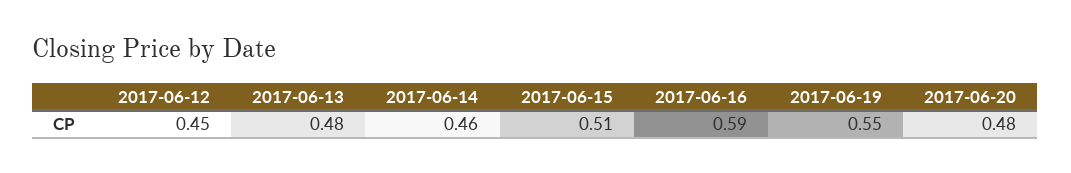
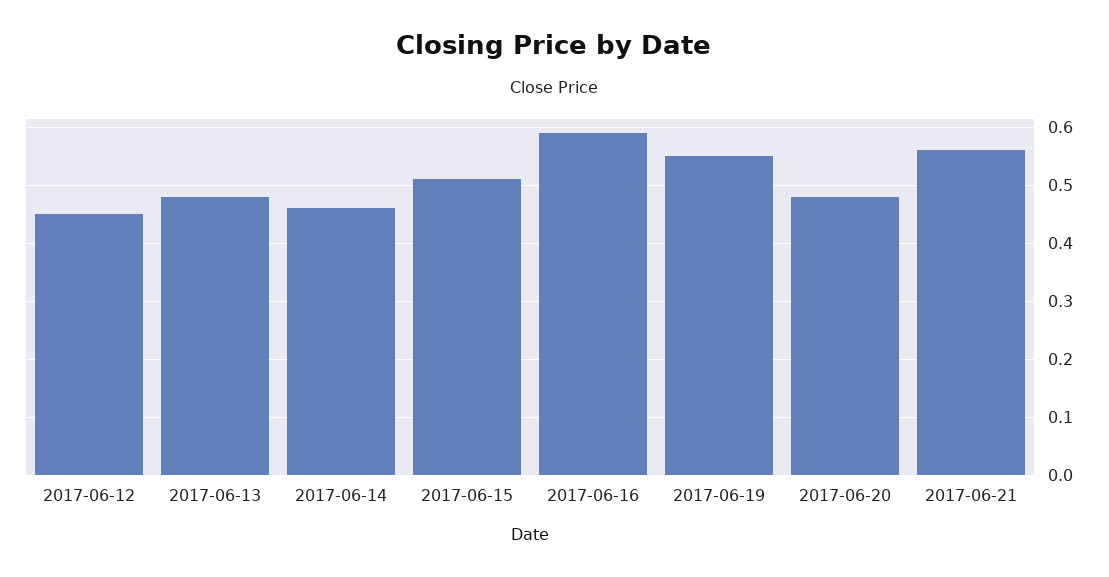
2017-06-21: none -> 0.55

